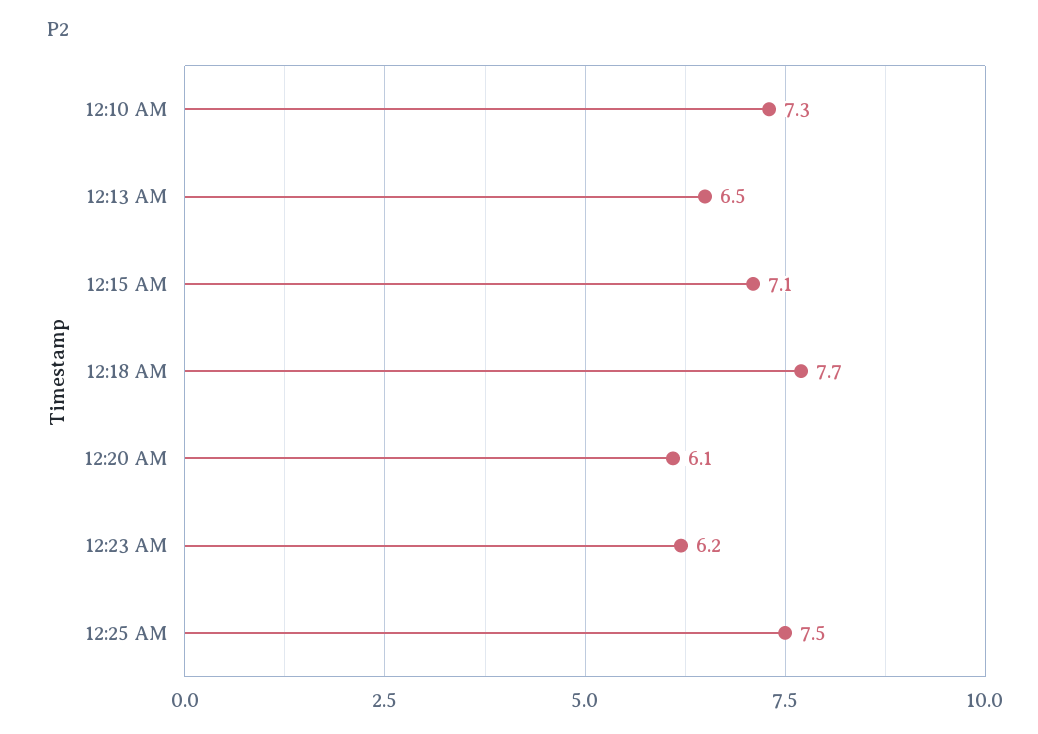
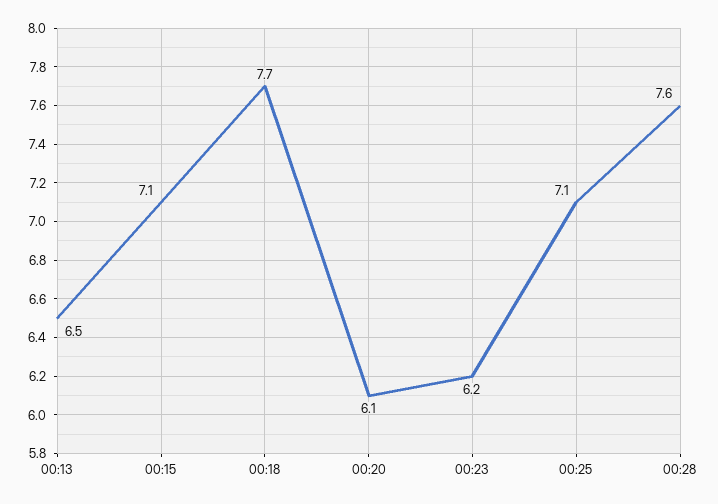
12:10 AM: 7.3 -> none
12:25 AM: 7.5 -> 7.1
00:28: none -> 7.6

